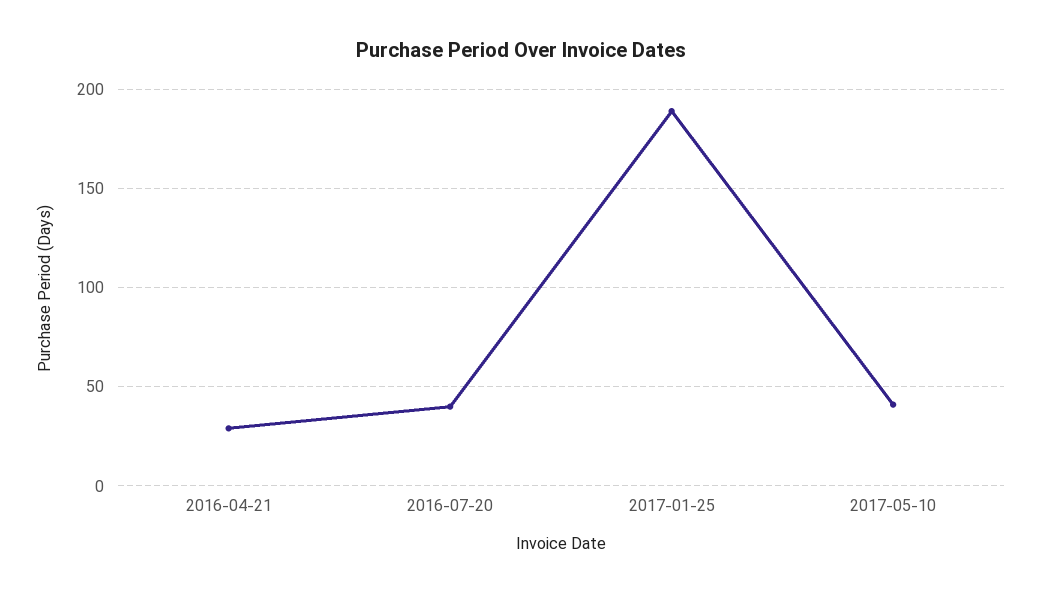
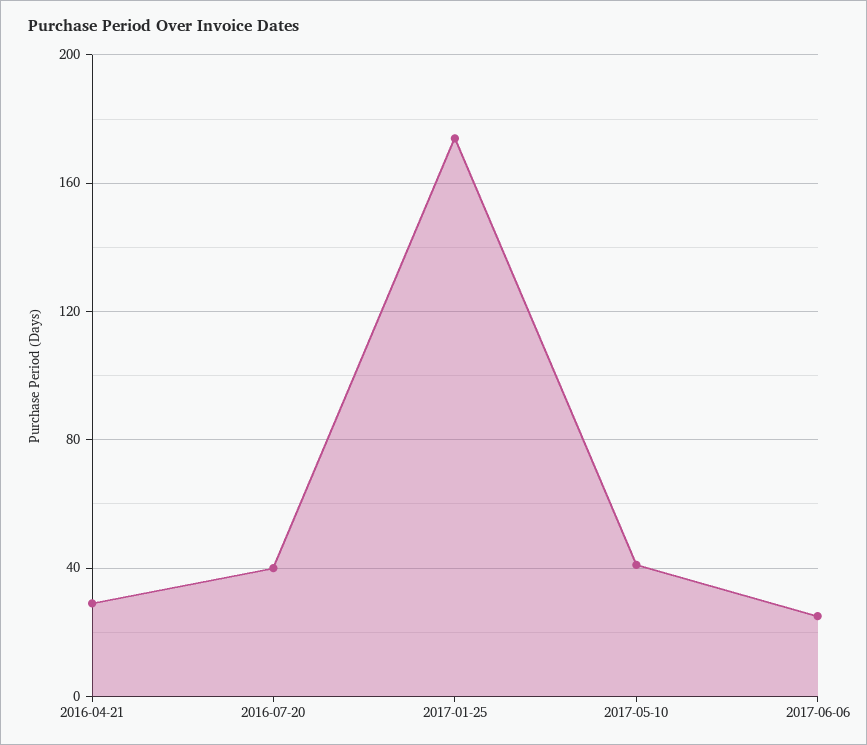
2017-01-25: 190 -> 175
2017-06-06: none -> 25

